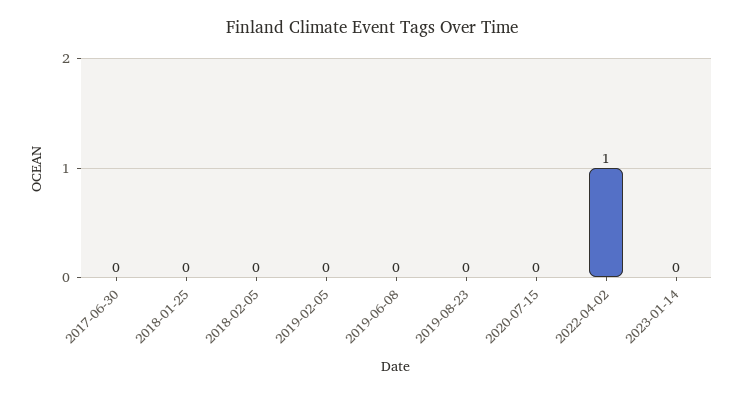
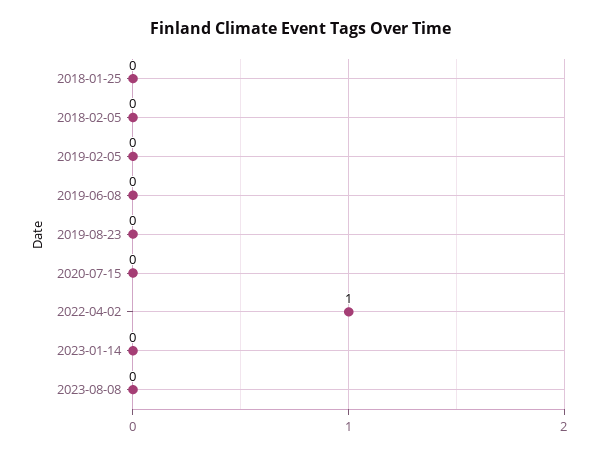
2017-06-30: 0 -> none
2023-08-08: none -> 0

